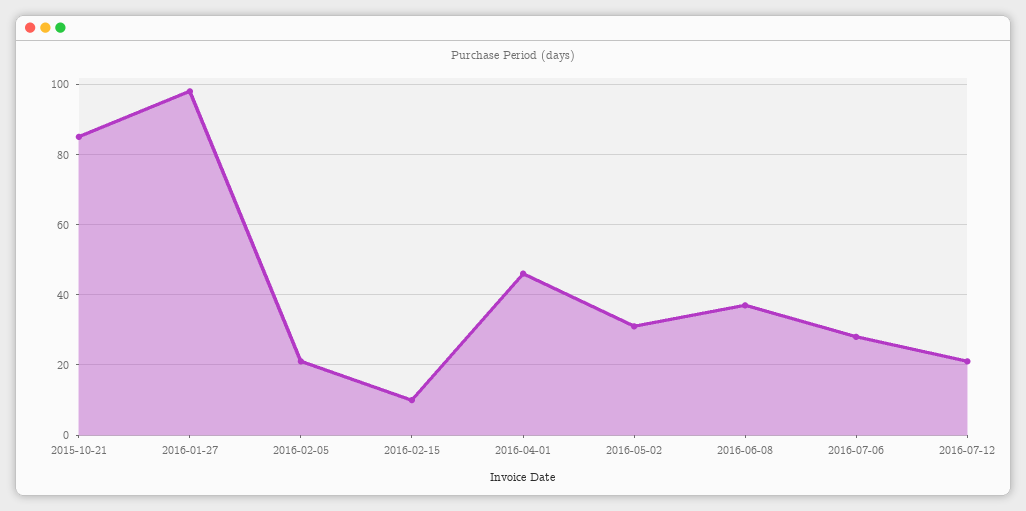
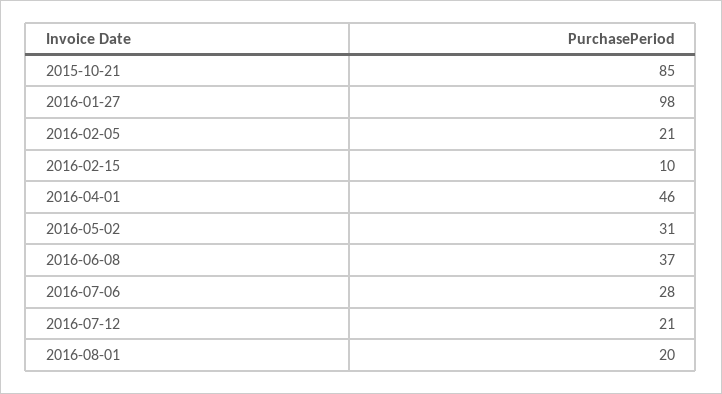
2016-08-01: none -> 20

